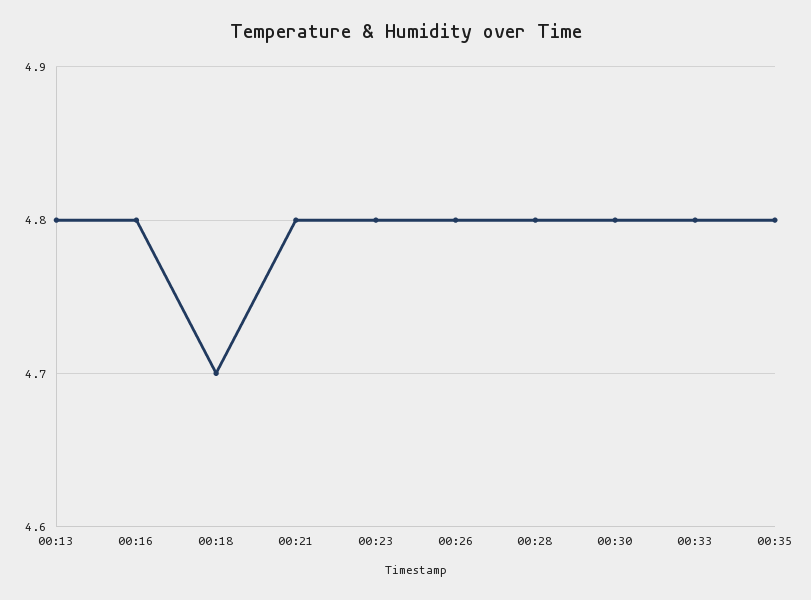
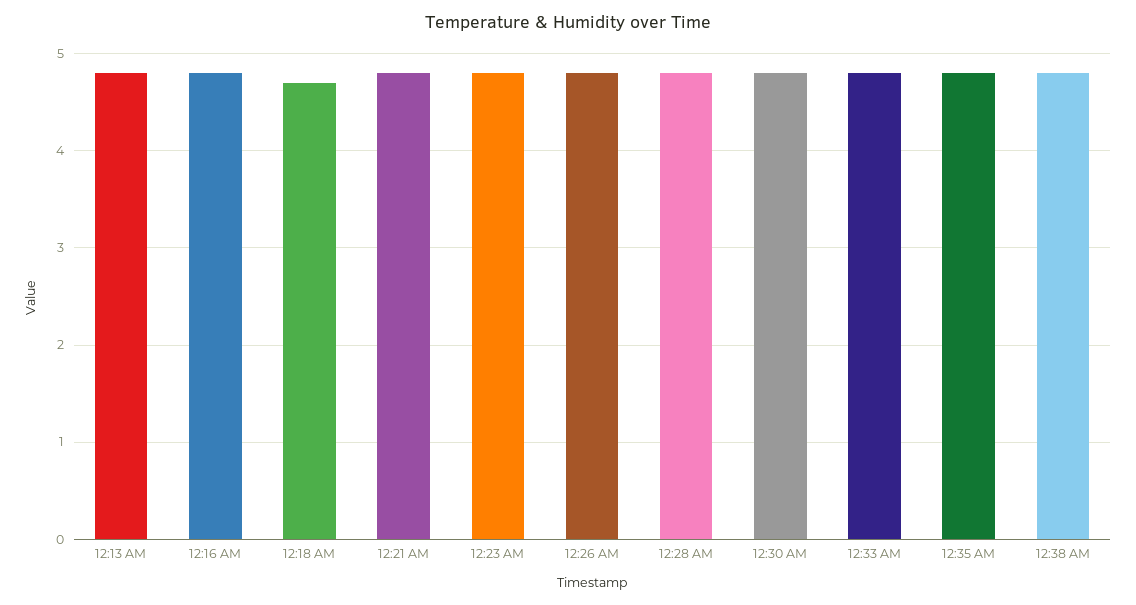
12:38 AM: none -> 4.8

